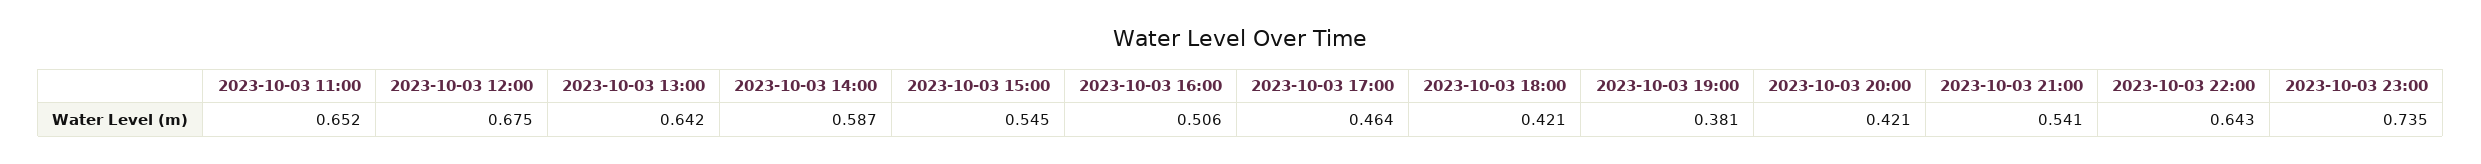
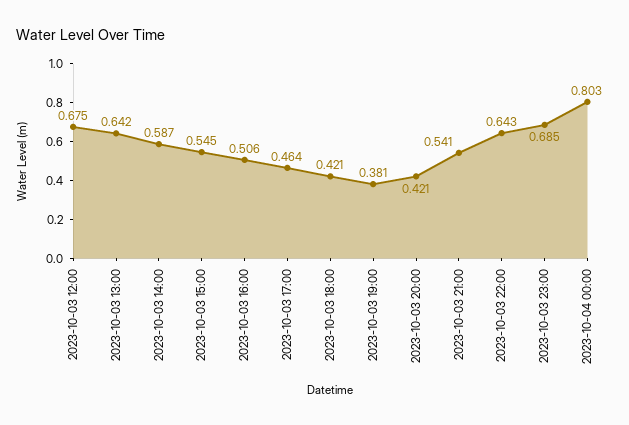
2023-10-03 11:00: 0.652 -> none
2023-10-03 23:00: 0.735 -> 0.685
2023-10-04 00:00: none -> 0.803

